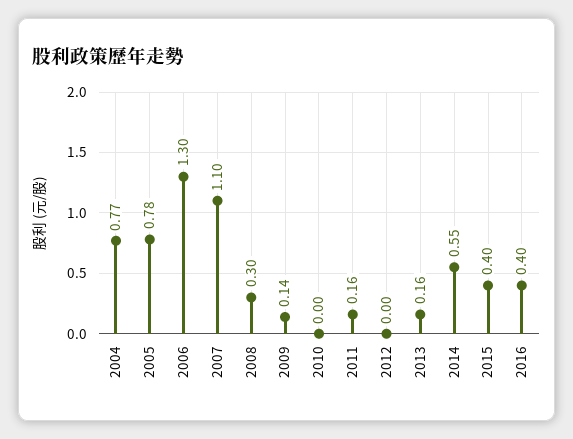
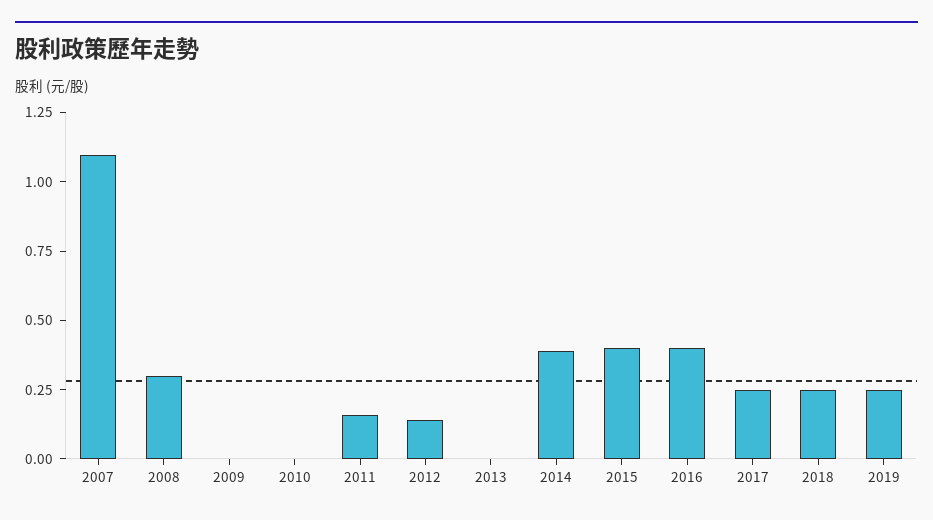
2004: 0.77 -> none
2005: 0.78 -> none
2006: 1.3 -> none
2009: 0.14 -> 0
2012: 0 -> 0.15
2013: 0.16 -> 0
2014: 0.55 -> 0.4
2017: none -> 0.25
2018: none -> 0.25
2019: none -> 0.25

